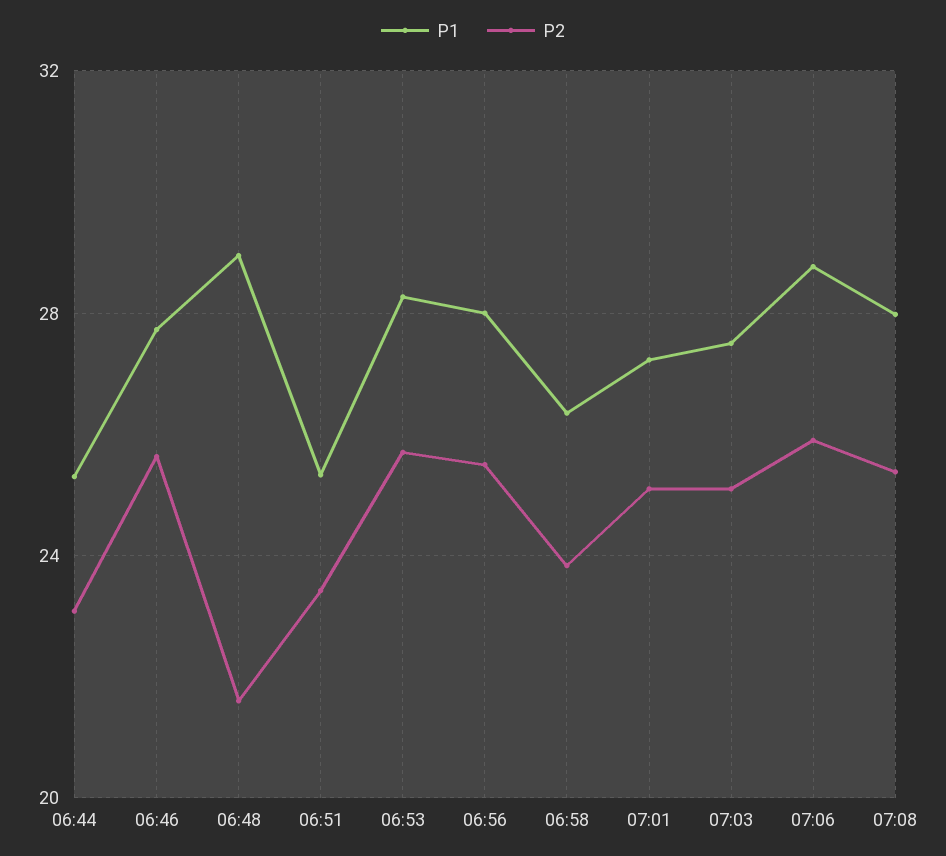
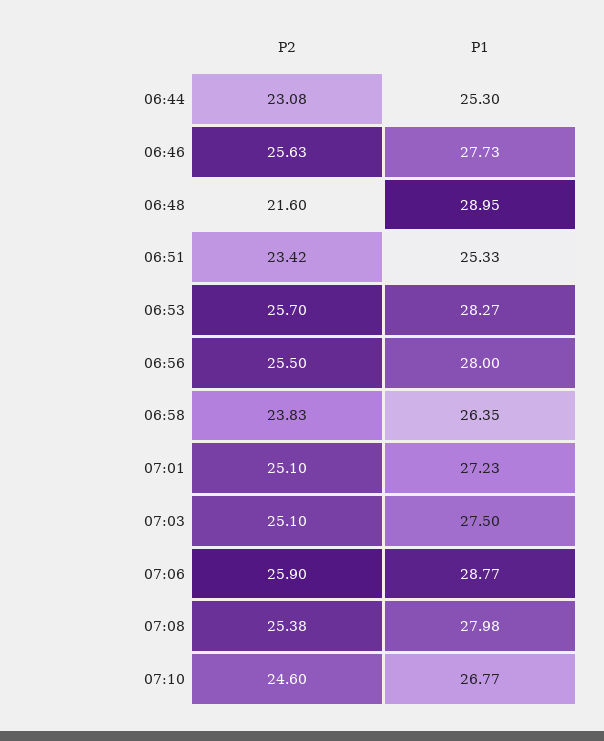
P2, 07:10: none -> 24.6
P1, 07:10: none -> 26.77

